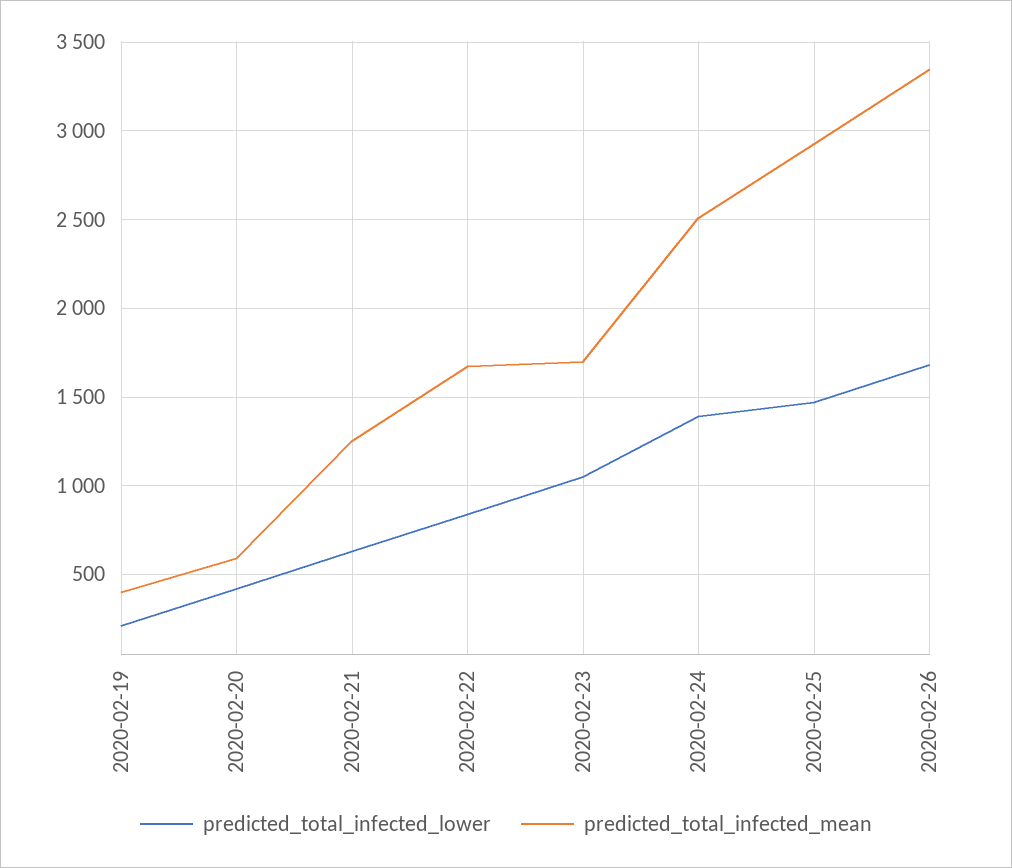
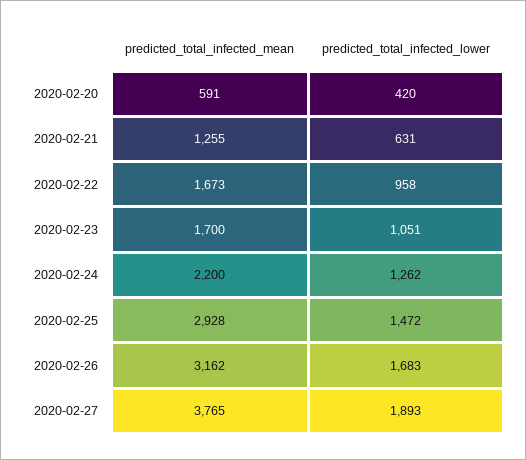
predicted_total_infected_lower, 2020-02-19: 200 -> none
predicted_total_infected_mean, 2020-02-19: 400 -> none
predicted_total_infected_lower, 2020-02-22: 850 -> 958
predicted_total_infected_lower, 2020-02-24: 1400 -> 1262
predicted_total_infected_mean, 2020-02-24: 2500 -> 2200
predicted_total_infected_mean, 2020-02-26: 3350 -> 3162
predicted_total_infected_mean, 2020-02-27: none -> 3765
predicted_total_infected_lower, 2020-02-27: none -> 1893

